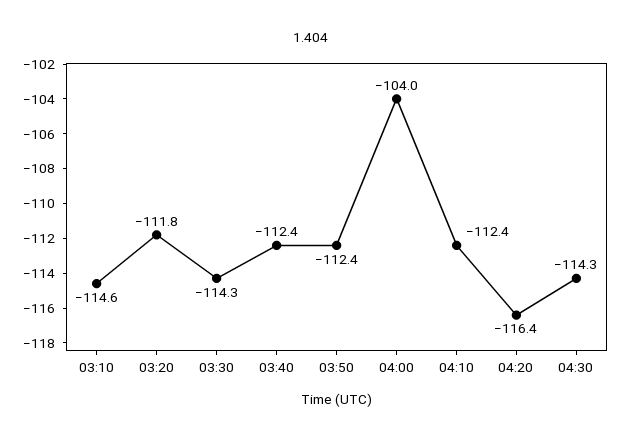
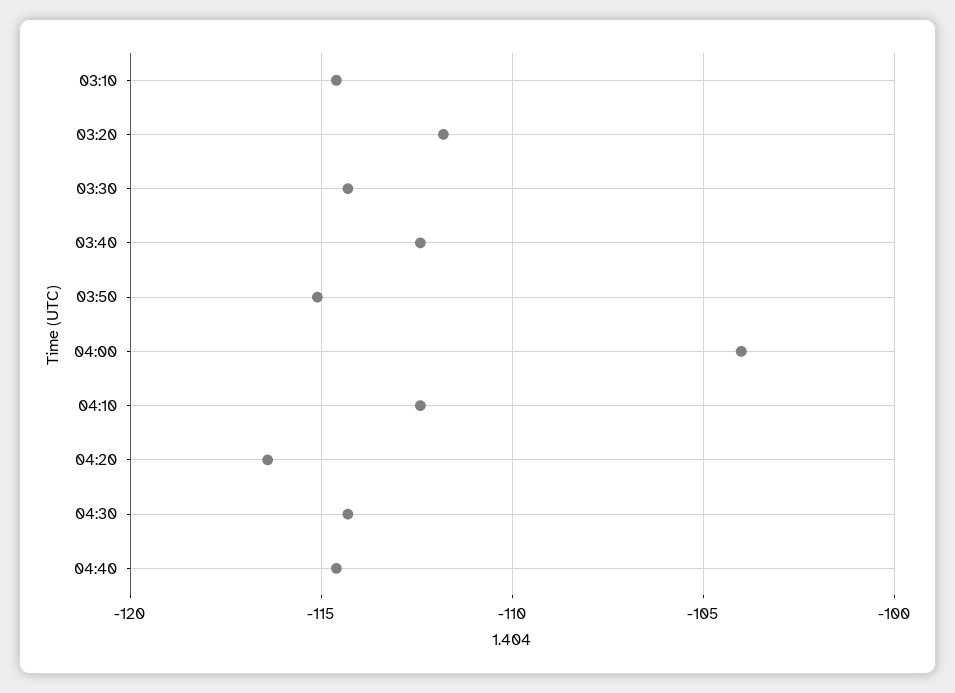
03:50: -112.4 -> -115
04:40: none -> -114.5

